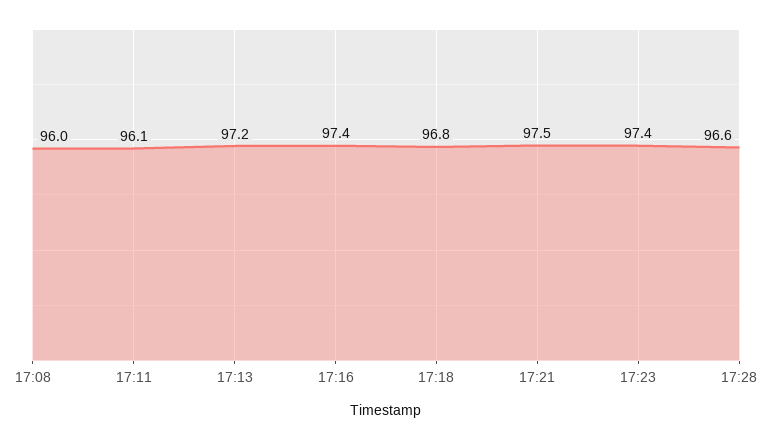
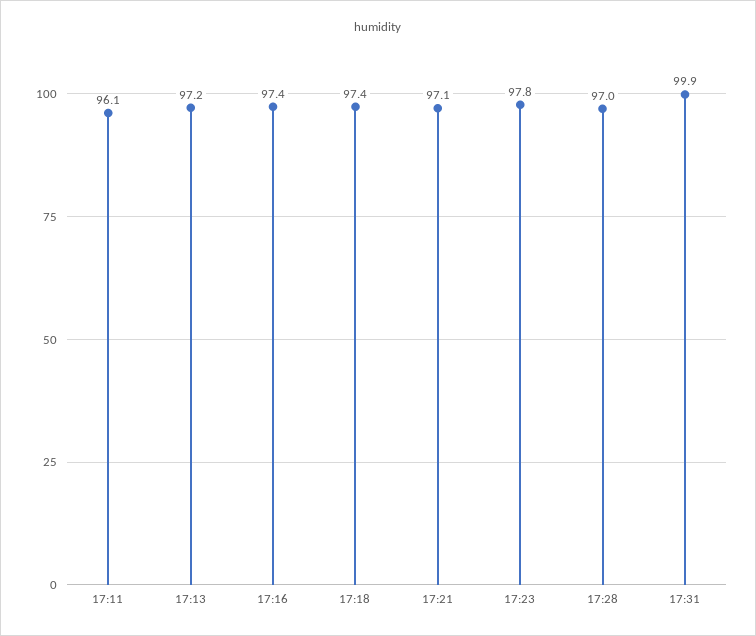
17:08: 96 -> none
17:18: 96.8 -> 97.4
17:21: 97.5 -> 97.1
17:23: 97.4 -> 97.8
17:28: 96.6 -> 97
17:31: none -> 99.9

